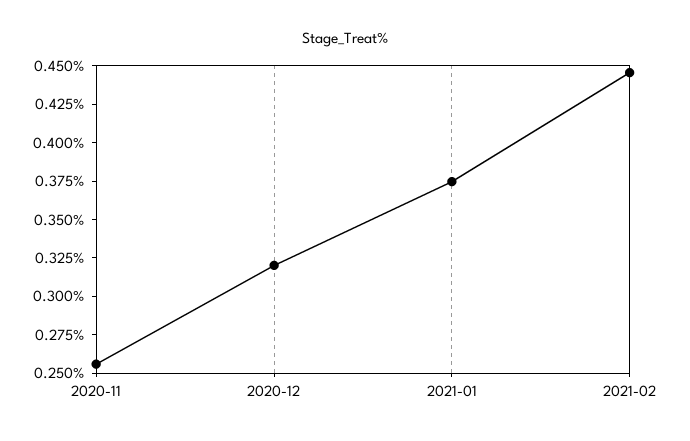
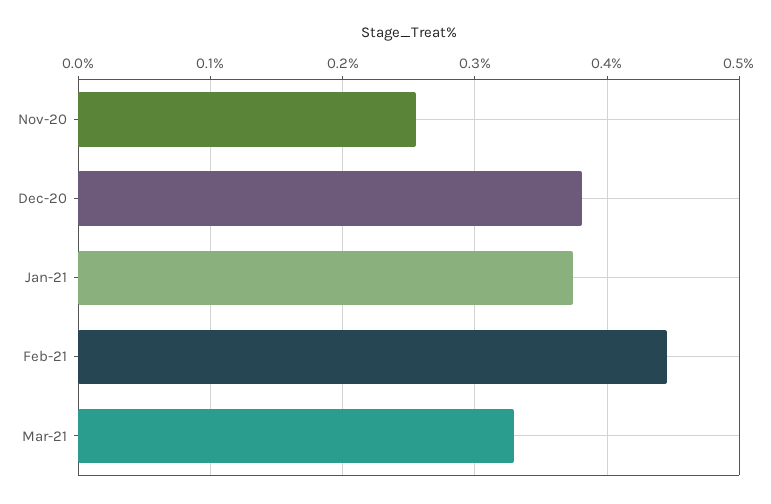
2020-12: 0.325 -> 0.38
Mar-21: none -> 0.33

